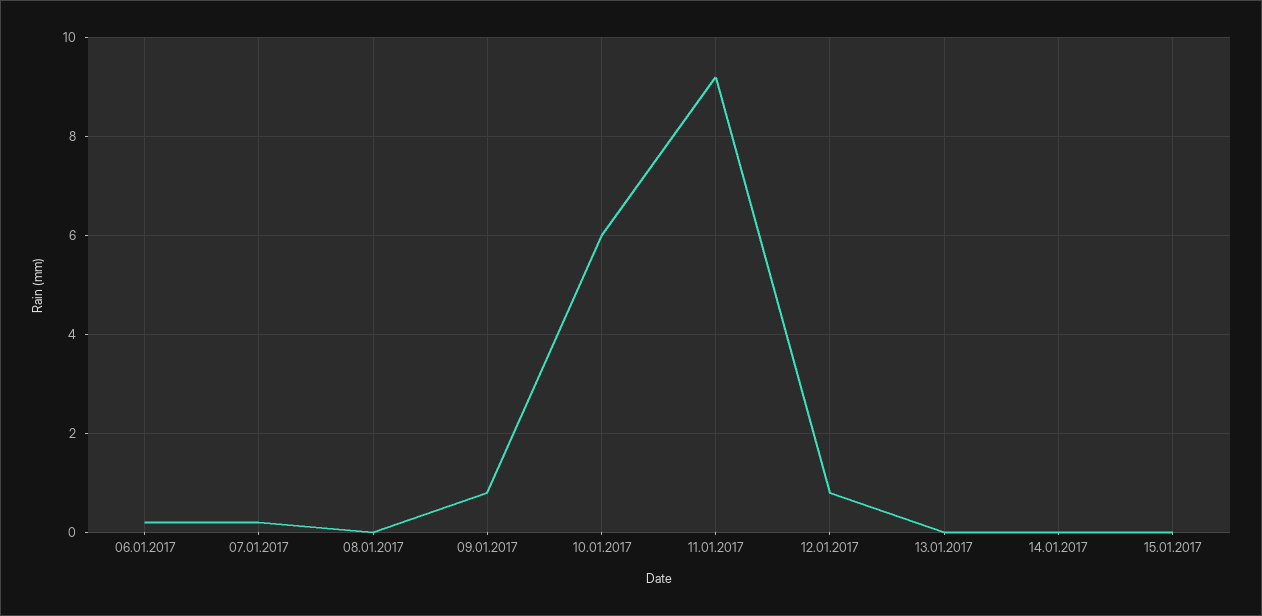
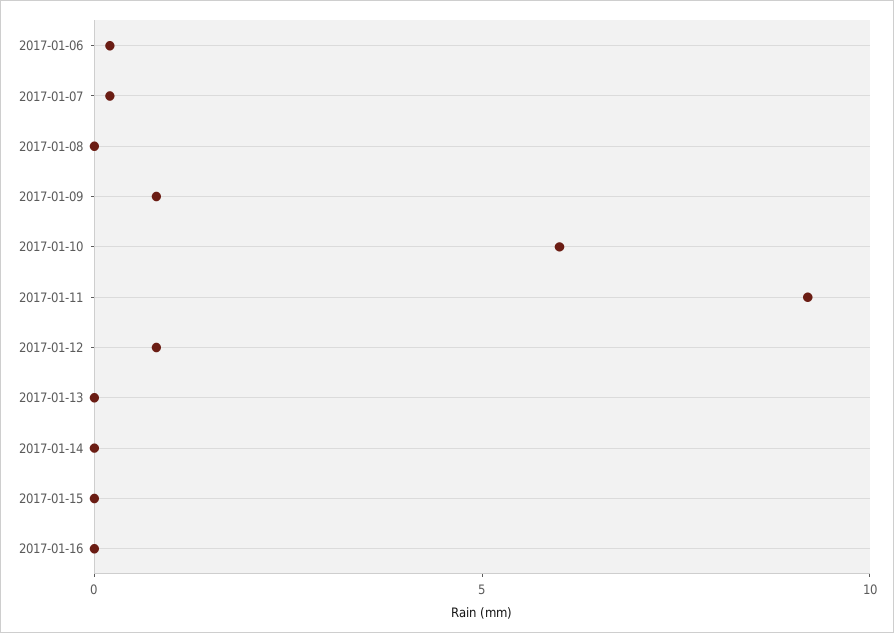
2017-01-16: none -> 0

